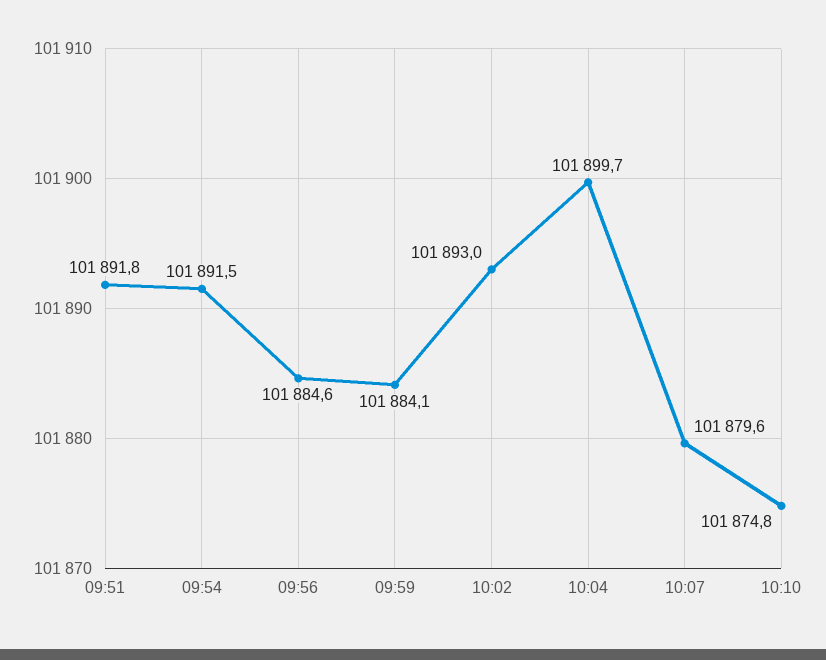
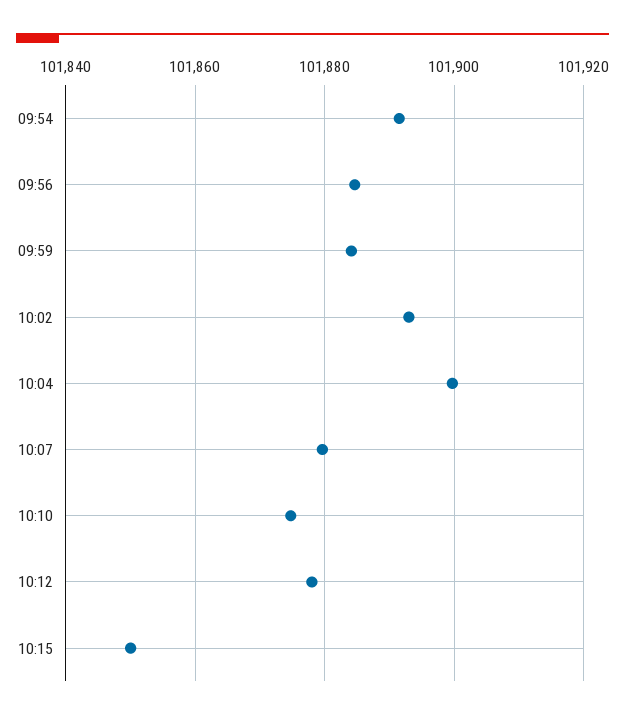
09:51: 101891.8 -> none
10:12: none -> 101878
10:15: none -> 101850

